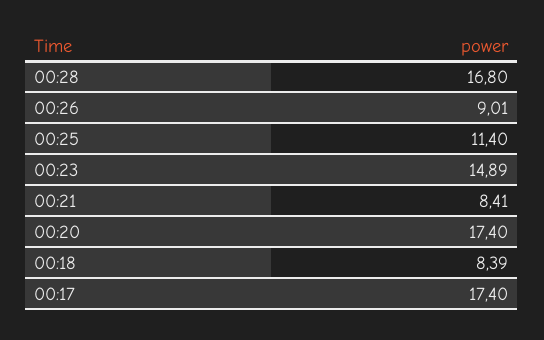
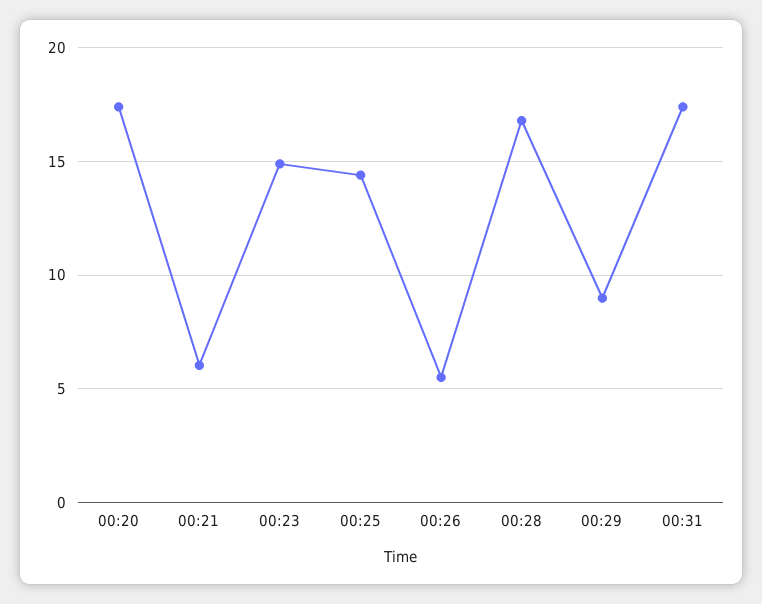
00:26: 9.01 -> 5.5
00:25: 11.4 -> 14.5
00:21: 8.41 -> 6
00:18: 8.39 -> none
00:17: 17.4 -> none
00:29: none -> 9
00:31: none -> 17.5

